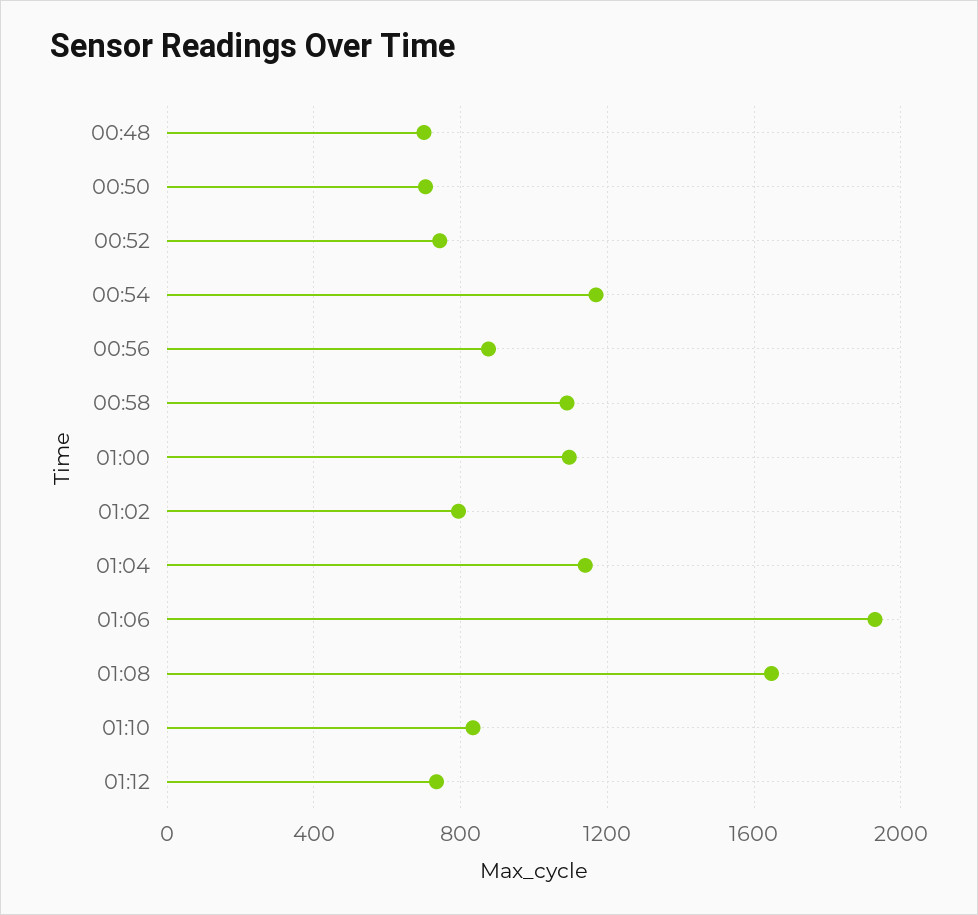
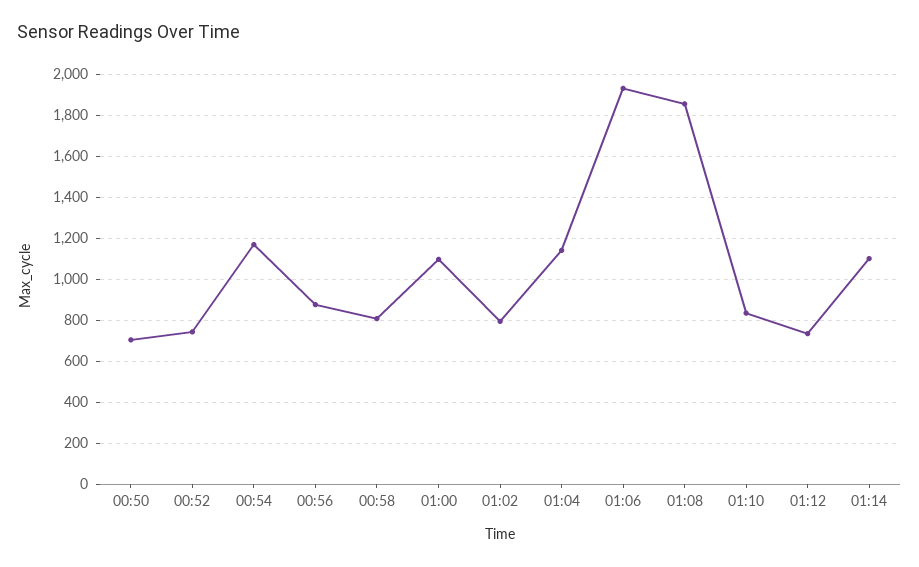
00:48: 700 -> none
00:58: 1100 -> 800
01:08: 1650 -> 1850
01:14: none -> 1100

